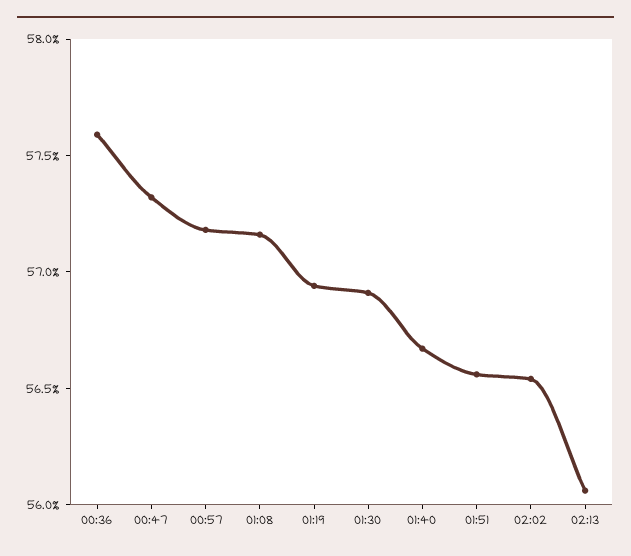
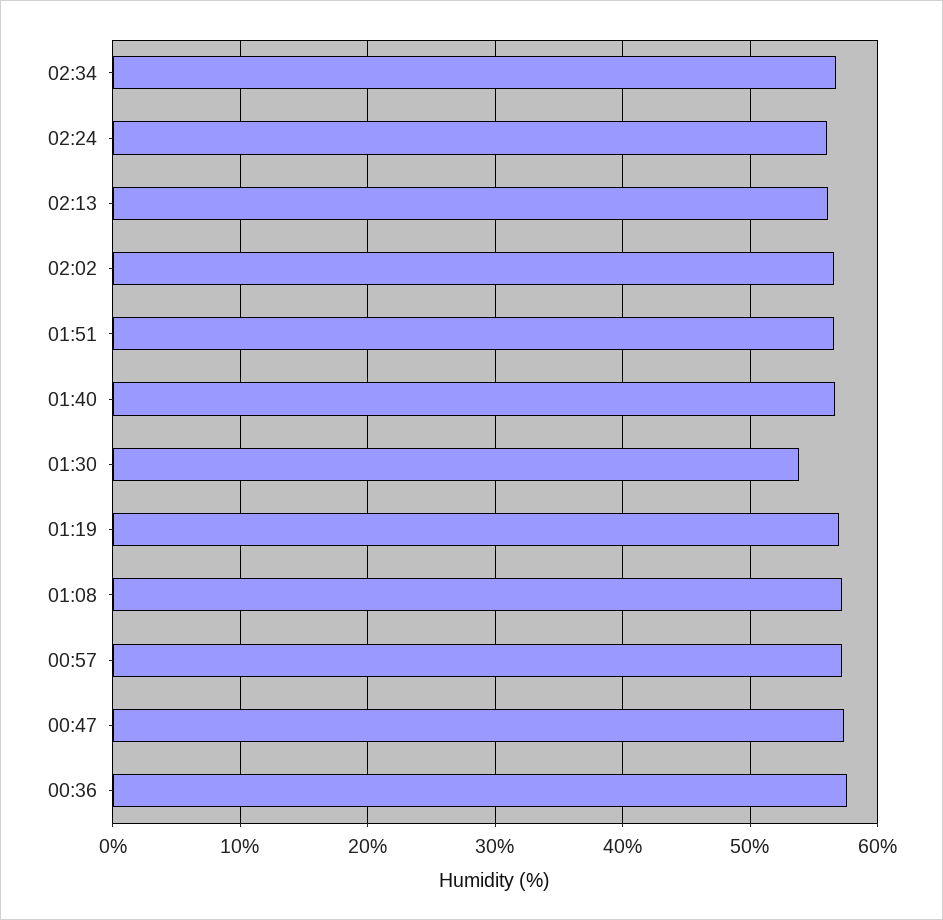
01:30: 56.9 -> 54
02:34: none -> 57
02:24: none -> 56

